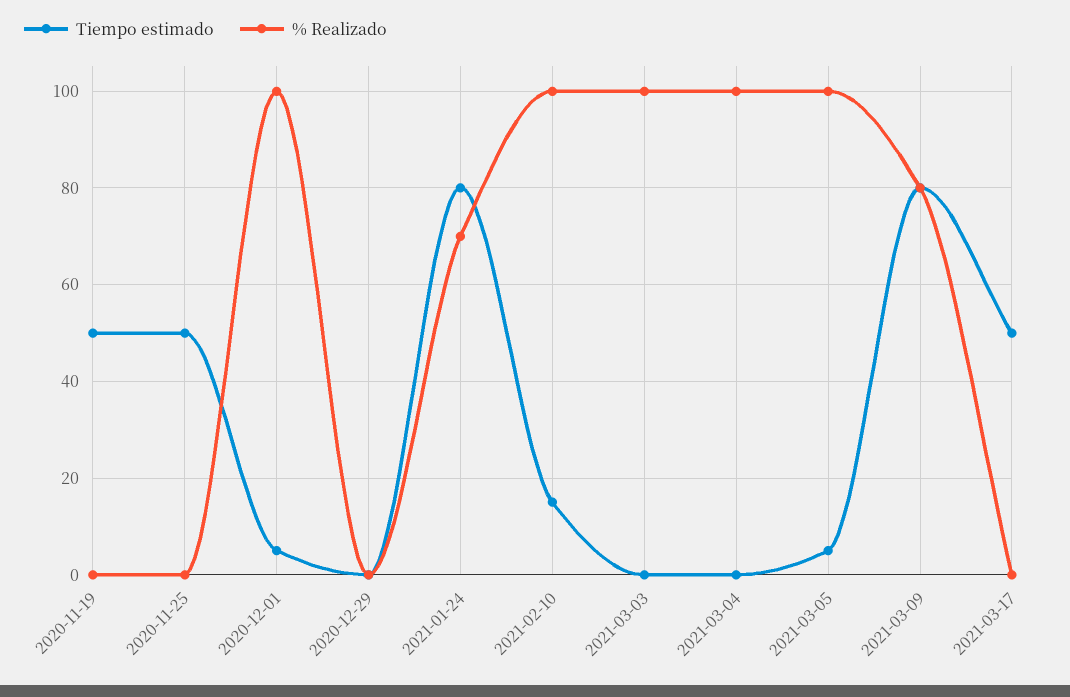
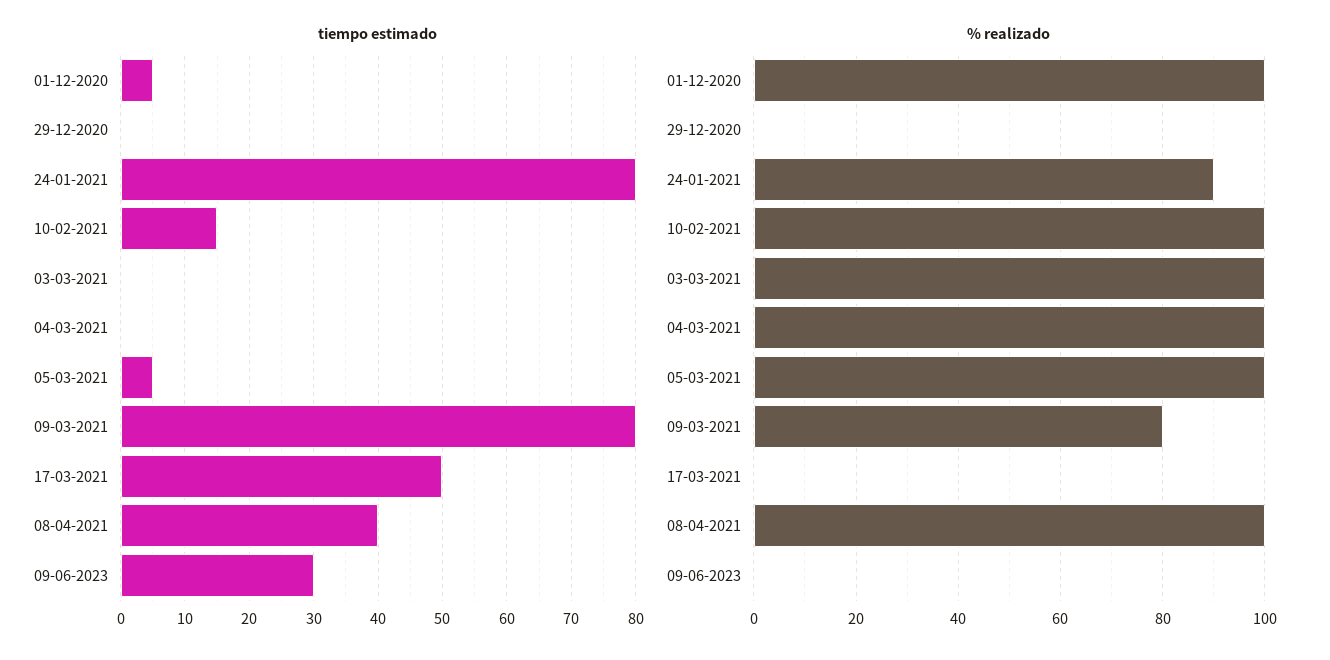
Tiempo estimado, 2020-11-19: 50 -> none
% Realizado, 2020-11-19: 0 -> none
Tiempo estimado, 2020-11-25: 50 -> none
% Realizado, 2020-11-25: 0 -> none
% Realizado, 2021-01-24: 70 -> 90
Tiempo estimado, 08-04-2021: none -> 40
Tiempo estimado, 09-06-2023: none -> 30
% Realizado, 08-04-2021: none -> 100
% Realizado, 09-06-2023: none -> 0

